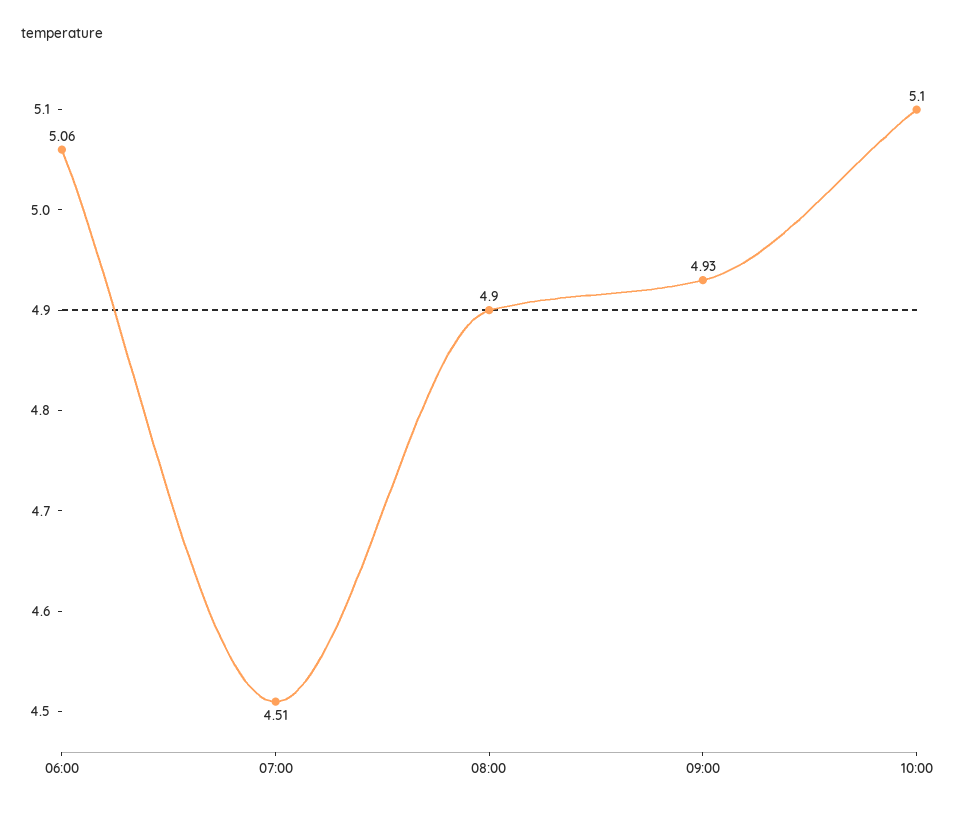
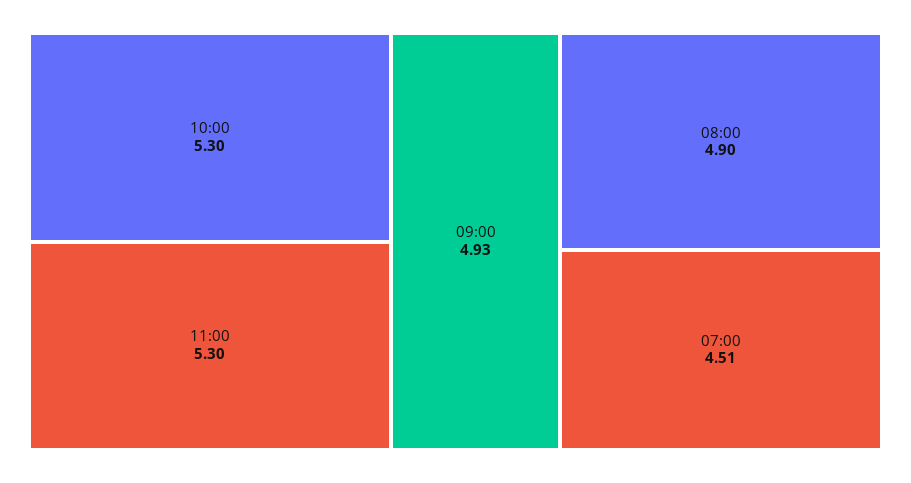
06:00: 5.06 -> none
10:00: 5.1 -> 5.3
11:00: none -> 5.3

